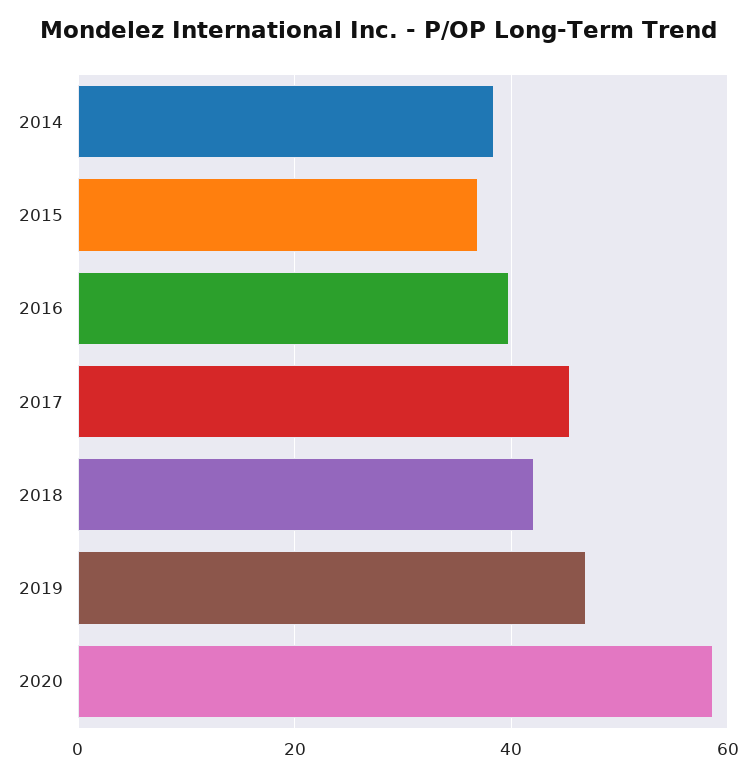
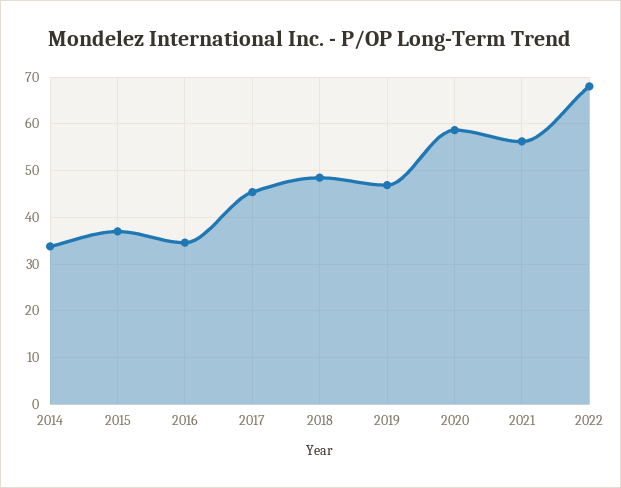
2014: 38 -> 34
2016: 40 -> 34
2018: 42 -> 48
2021: none -> 56
2022: none -> 68

